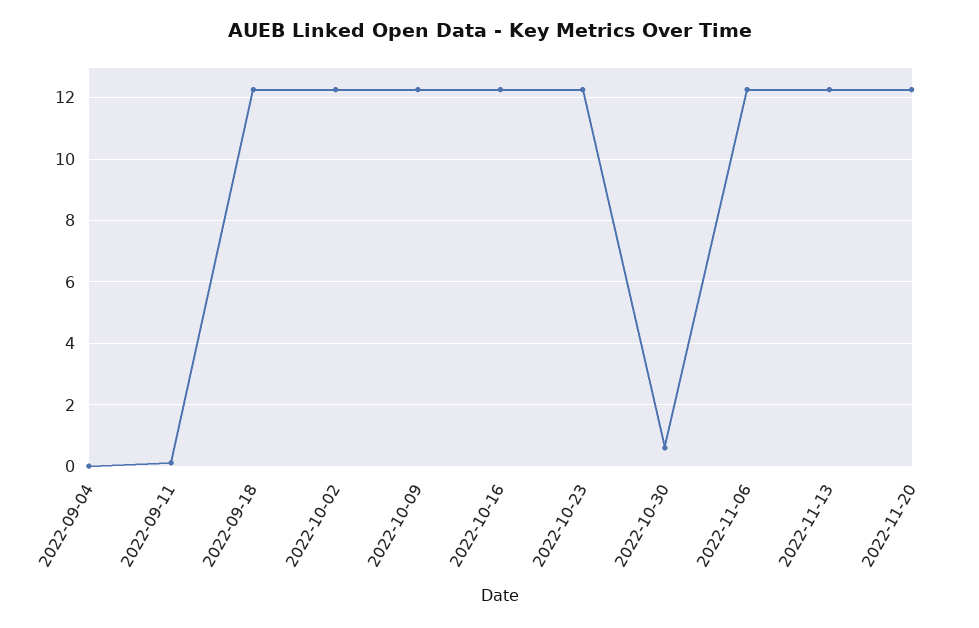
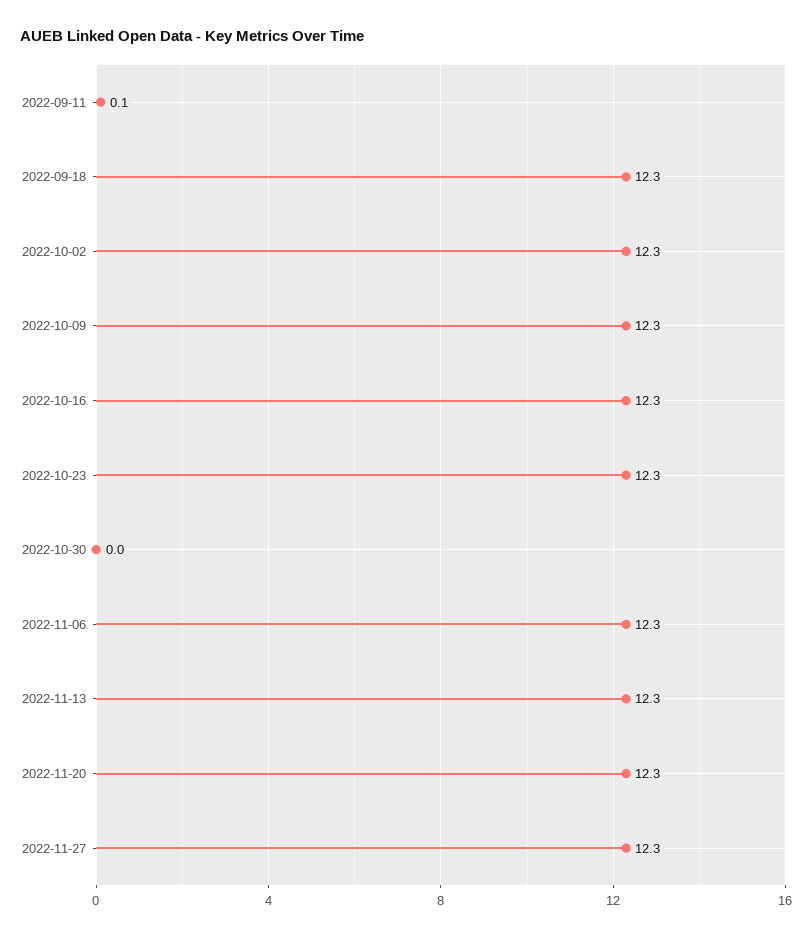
2022-09-04: 0 -> none
2022-10-30: 0.6 -> 0
2022-11-27: none -> 12.3

